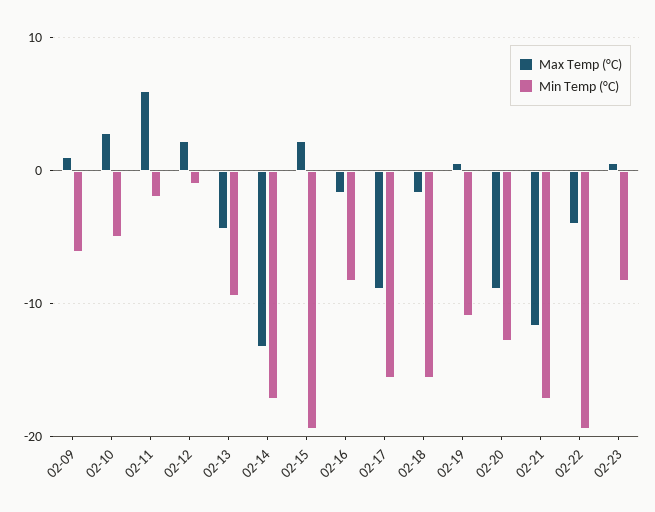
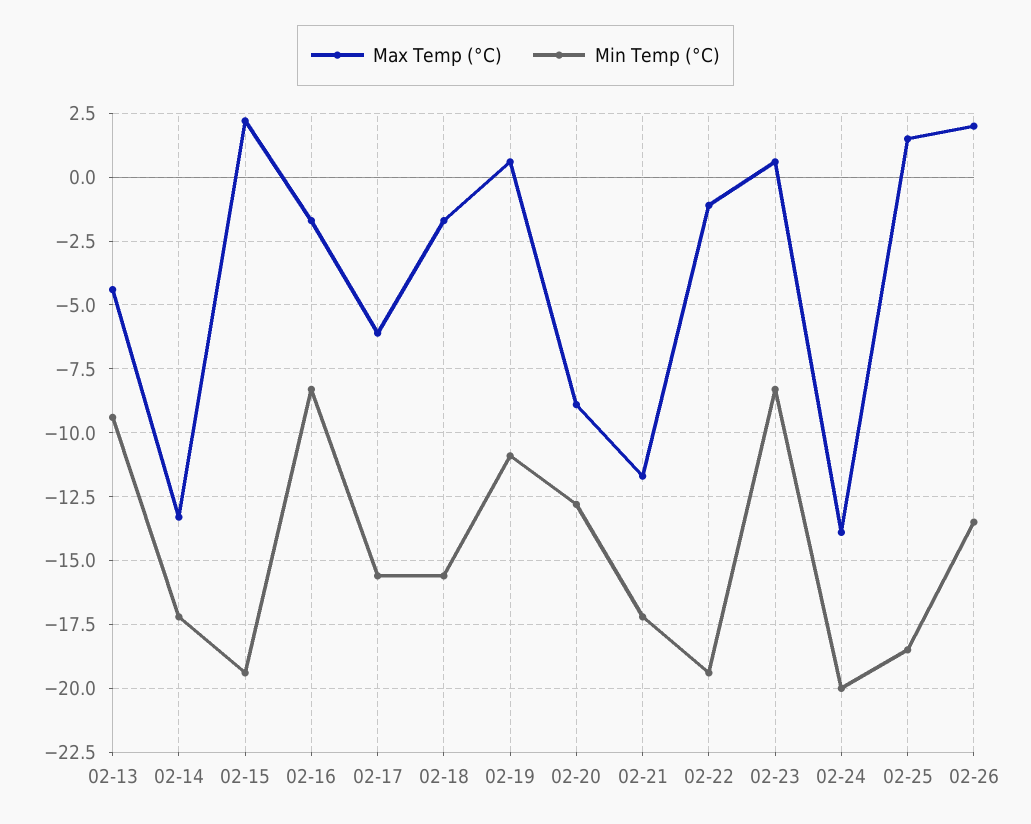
Max Temp (°C), 02-09: 1 -> none
Min Temp (°C), 02-09: -6 -> none
Max Temp (°C), 02-10: 3 -> none
Min Temp (°C), 02-10: -5 -> none
Max Temp (°C), 02-11: 6 -> none
Min Temp (°C), 02-11: -2 -> none
Max Temp (°C), 02-12: 2 -> none
Min Temp (°C), 02-12: -1 -> none
Max Temp (°C), 02-17: -9 -> -6
Max Temp (°C), 02-22: -4 -> -1
Max Temp (°C), 02-24: none -> -14
Min Temp (°C), 02-24: none -> -20
Max Temp (°C), 02-25: none -> 1.5
Min Temp (°C), 02-25: none -> -18.5
Max Temp (°C), 02-26: none -> 2
Min Temp (°C), 02-26: none -> -13.5

